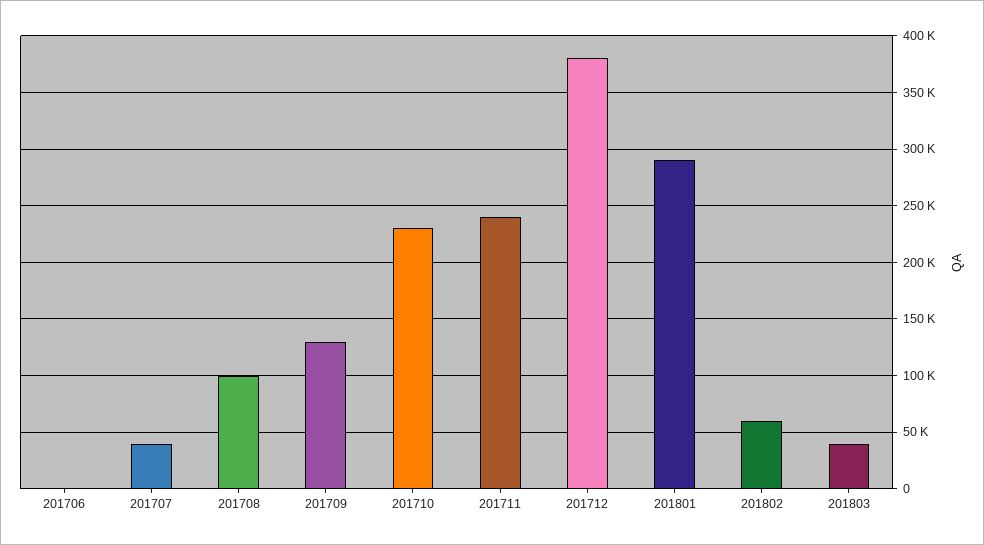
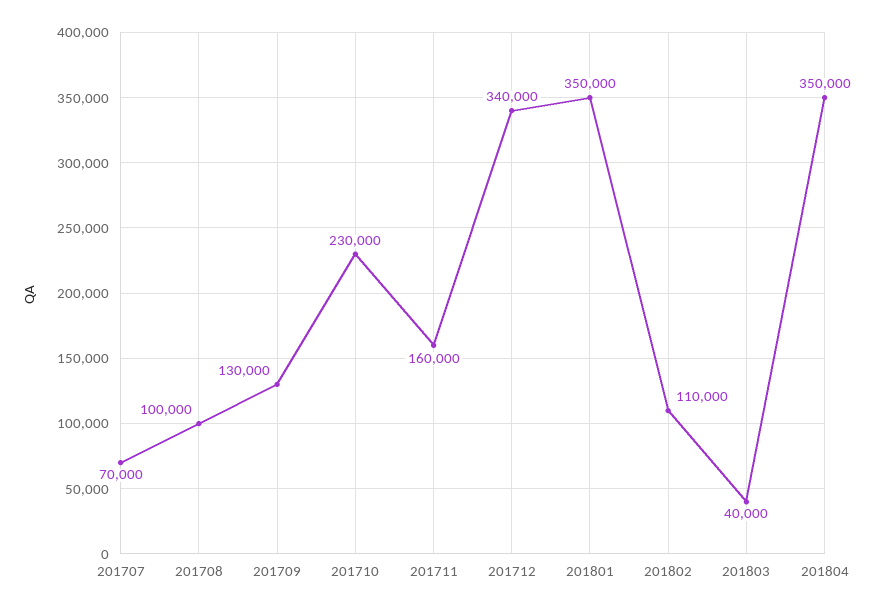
201706: 0 -> none
201707: 40000 -> 70000
201711: 240000 -> 160000
201712: 380000 -> 340000
201801: 290000 -> 350000
201802: 60000 -> 110000
201804: none -> 350000

